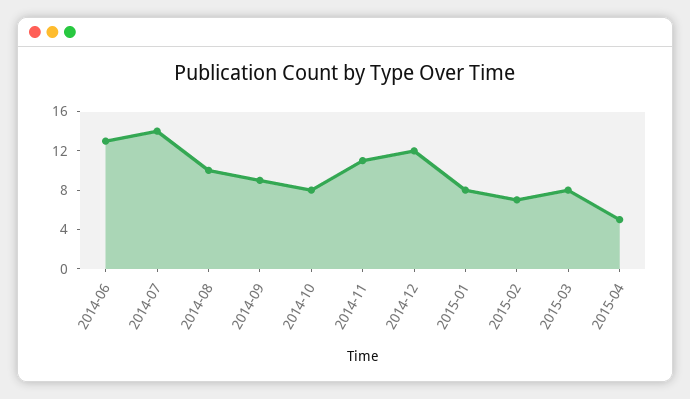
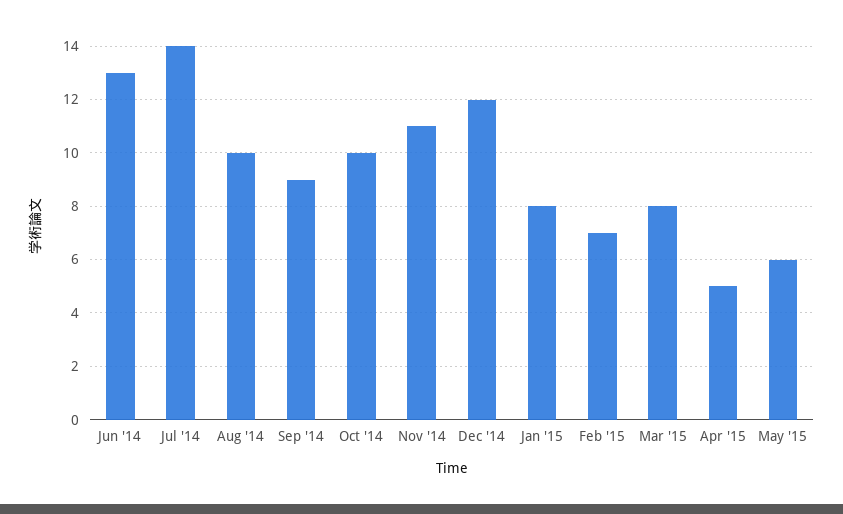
2014-10: 8 -> 10
May '15: none -> 6

